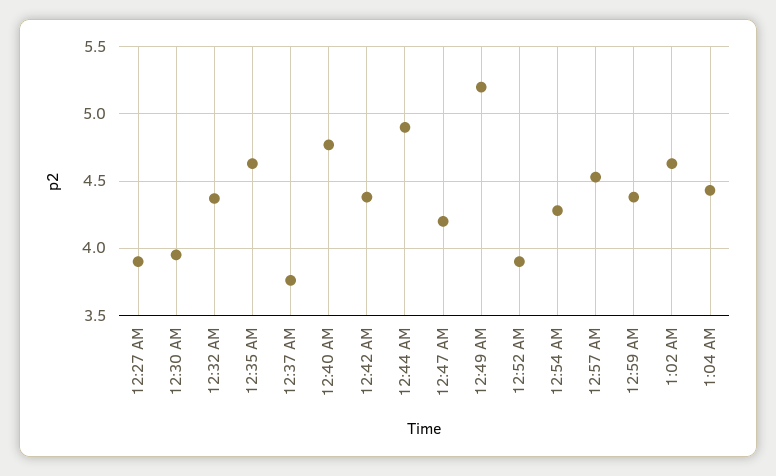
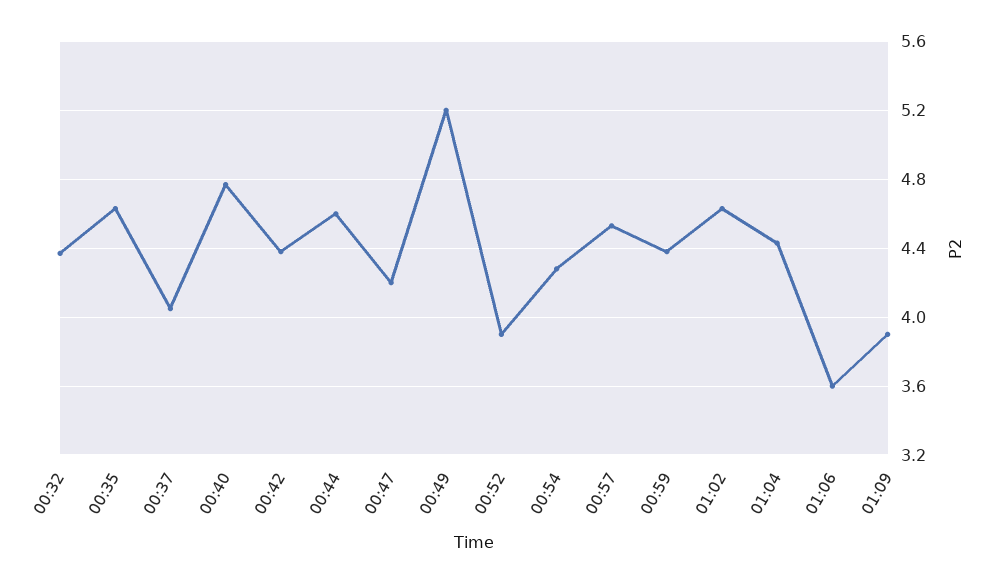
12:27 AM: 3.9 -> none
12:30 AM: 3.95 -> none
12:37 AM: 3.75 -> 4.05
12:44 AM: 4.9 -> 4.6
01:06: none -> 3.6
01:09: none -> 3.9

